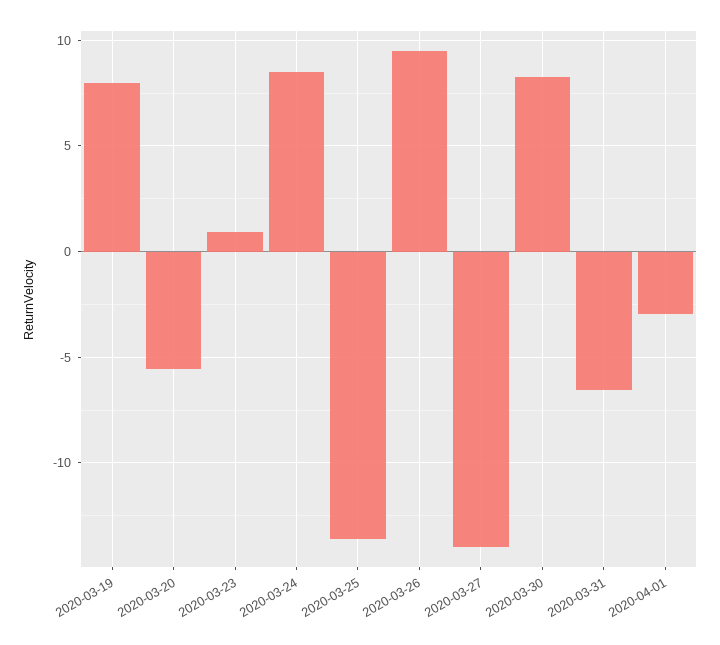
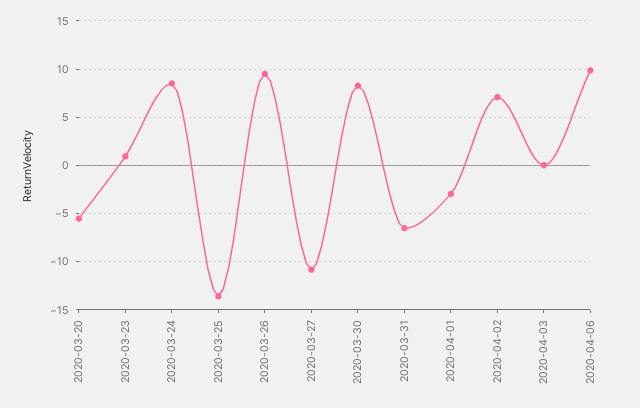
2020-03-19: 8 -> none
2020-03-27: -14 -> -11
2020-04-02: none -> 7
2020-04-03: none -> 0
2020-04-06: none -> 10

